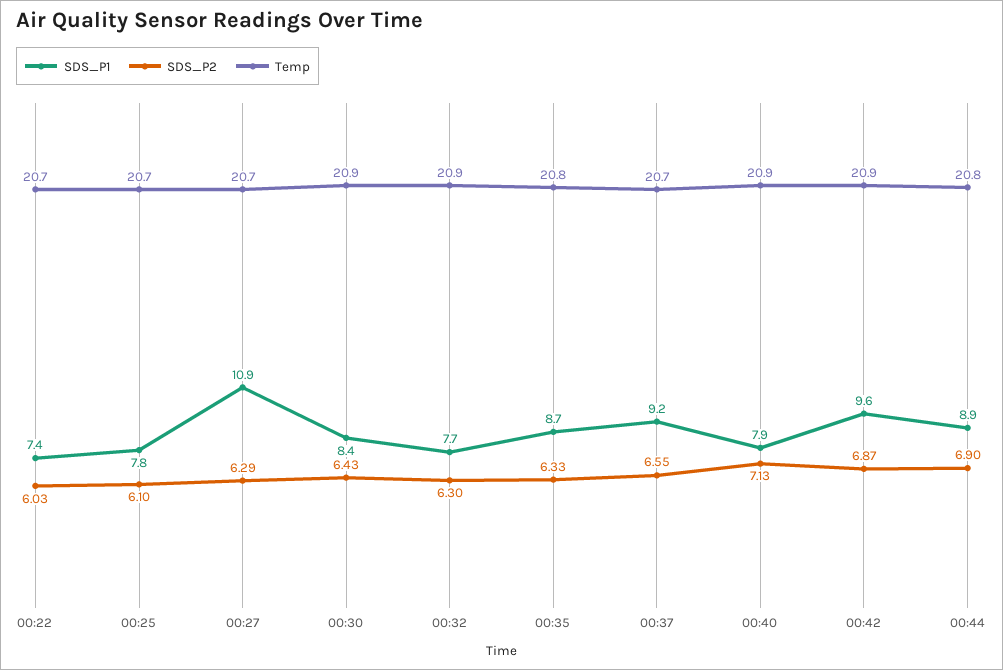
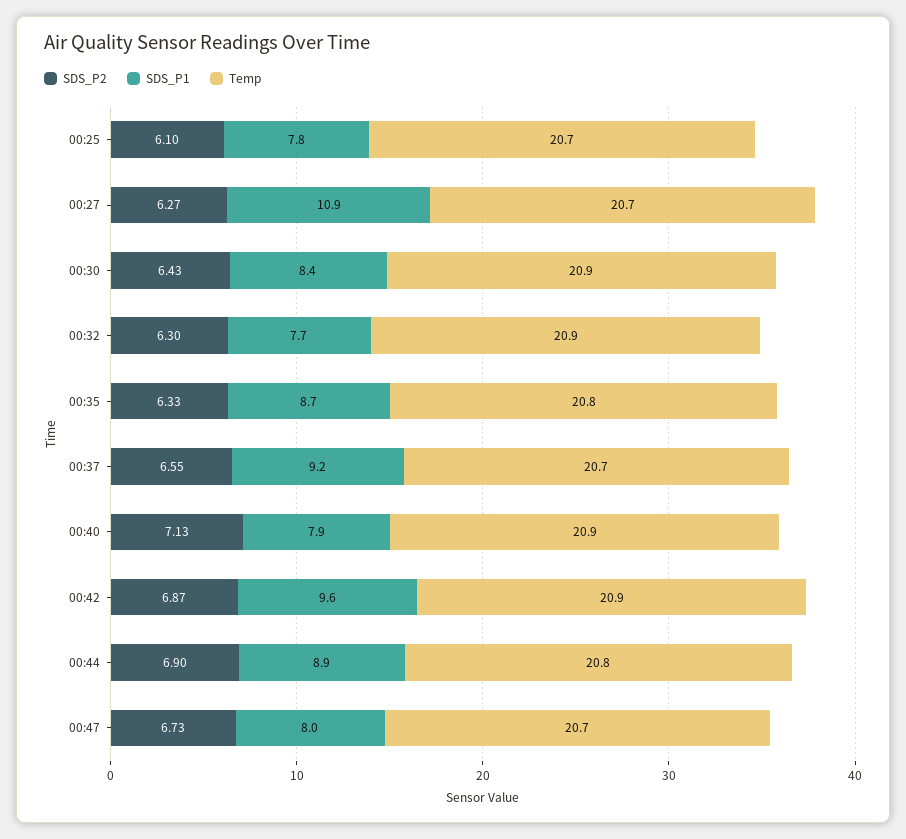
SDS_P1, 00:22: 7.4 -> none
SDS_P2, 00:22: 6.03 -> none
Temp, 00:22: 20.7 -> none
SDS_P2, 00:27: 6.29 -> 6.27
SDS_P2, 00:47: none -> 6.73
SDS_P1, 00:47: none -> 8
Temp, 00:47: none -> 20.7

